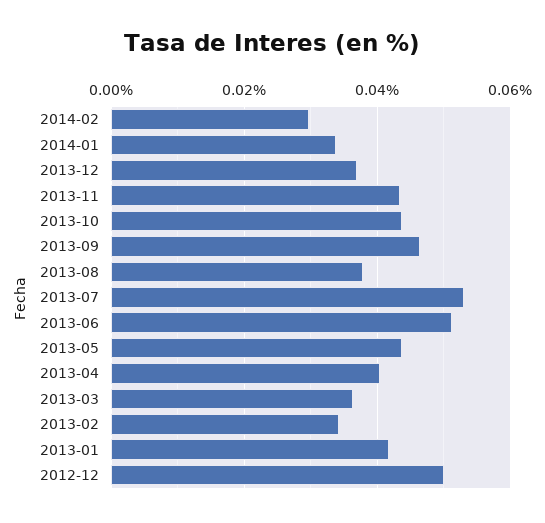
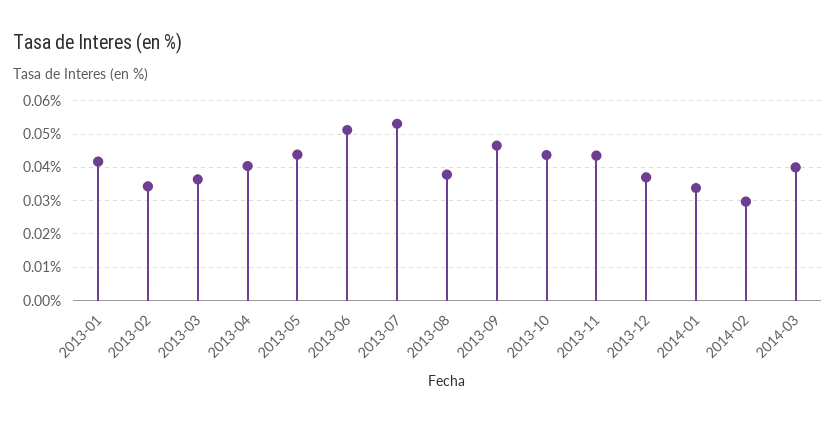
2012-12: 0.05 -> none
2014-03: none -> 0.04

